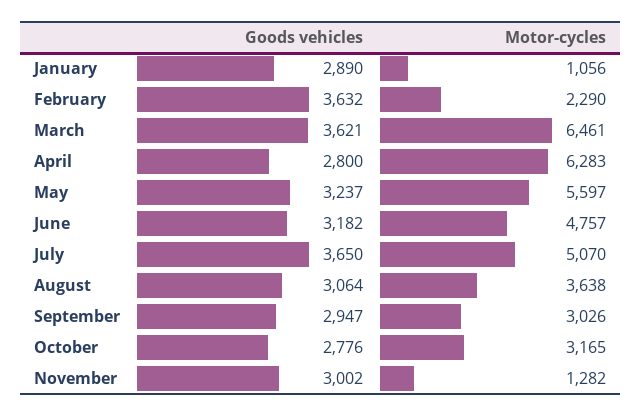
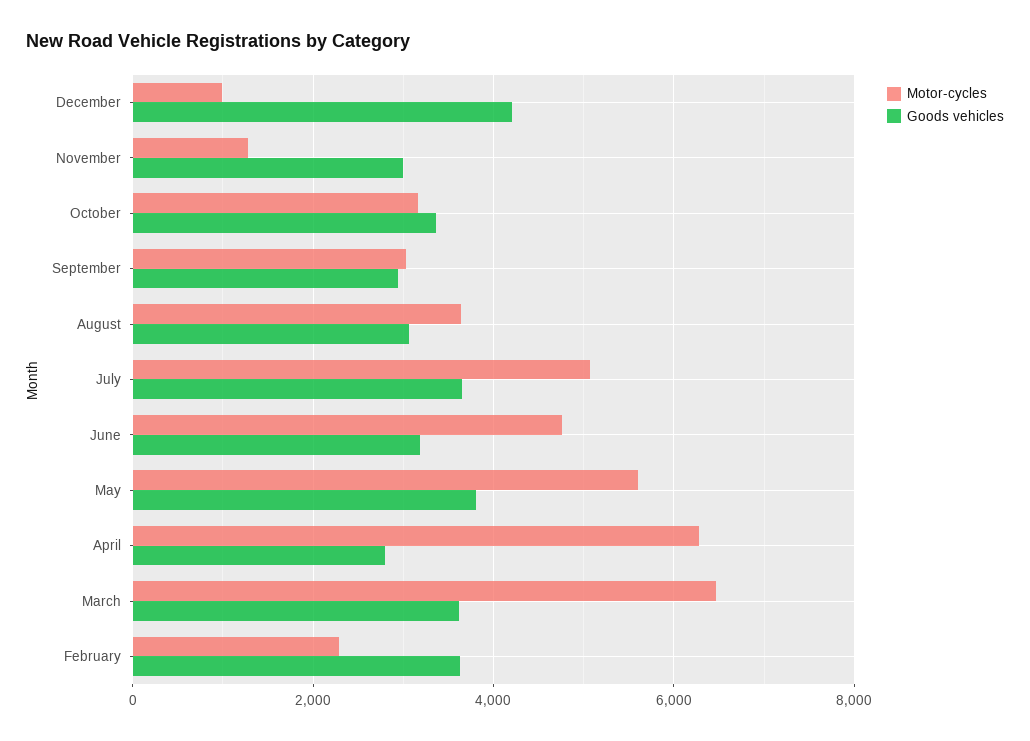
Goods vehicles, January: 2890 -> none
Motor-cycles, January: 1056 -> none
Goods vehicles, May: 3237 -> 3800
Goods vehicles, October: 2776 -> 3400
Motor-cycles, December: none -> 1000
Goods vehicles, December: none -> 4200

